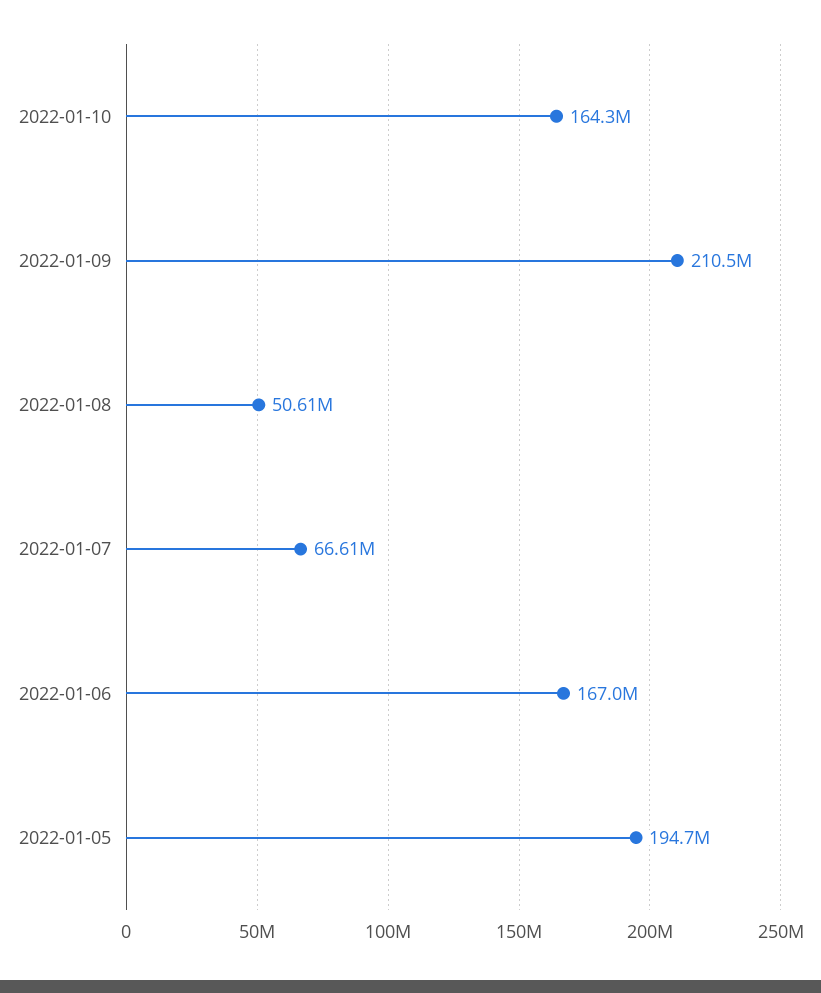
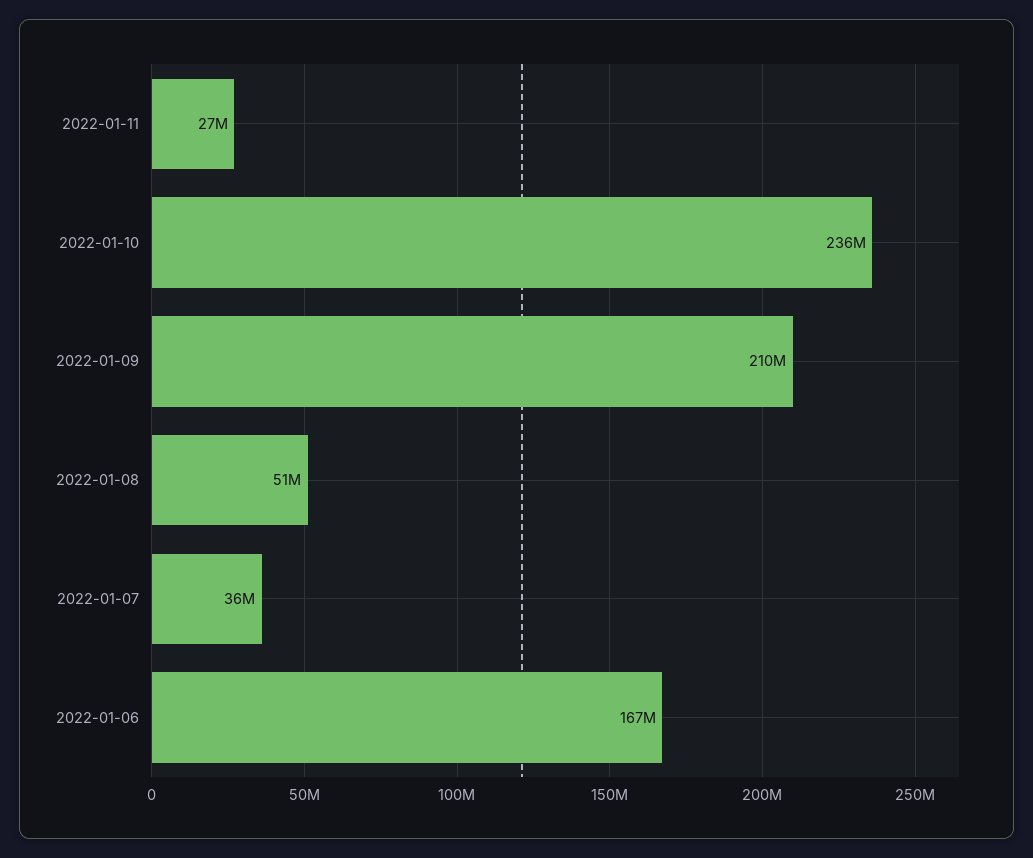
2022-01-10: 164300000 -> 236000000
2022-01-07: 66610000 -> 36000000
2022-01-05: 194700000 -> none
2022-01-11: none -> 27000000

